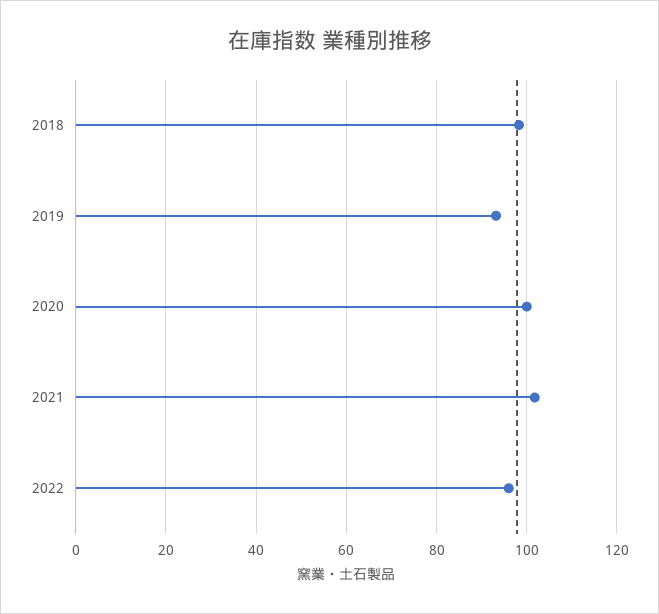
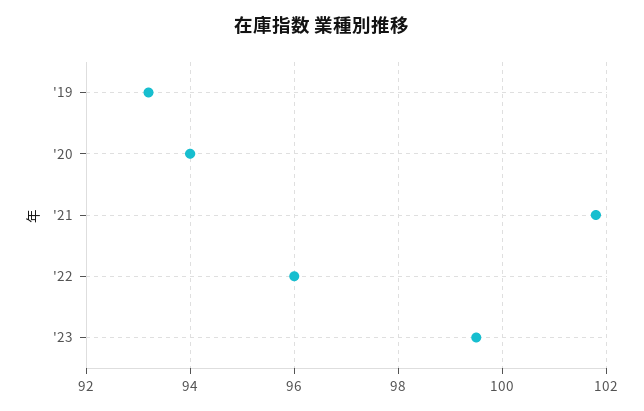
2018: 98 -> none
2020: 100 -> 94
'23: none -> 99.5

